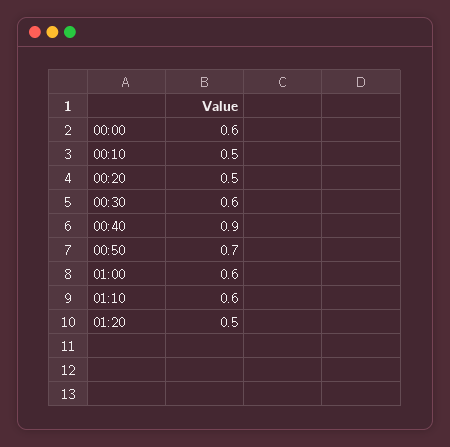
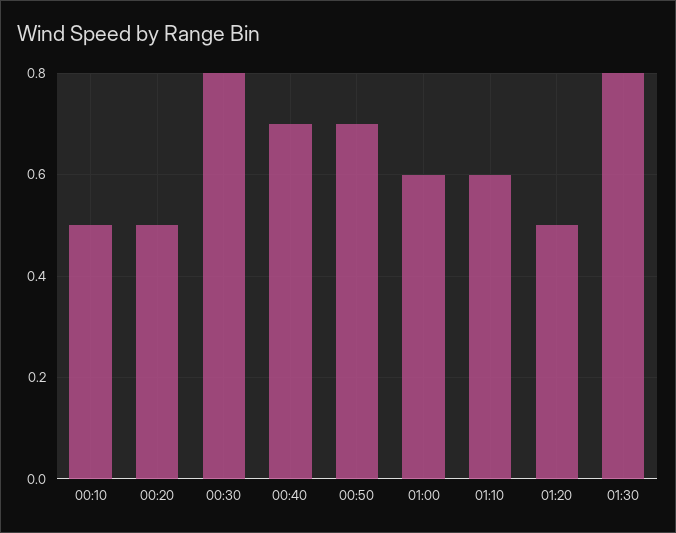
00:00: 0.6 -> none
00:30: 0.6 -> 0.8
00:40: 0.9 -> 0.7
01:30: none -> 0.8

